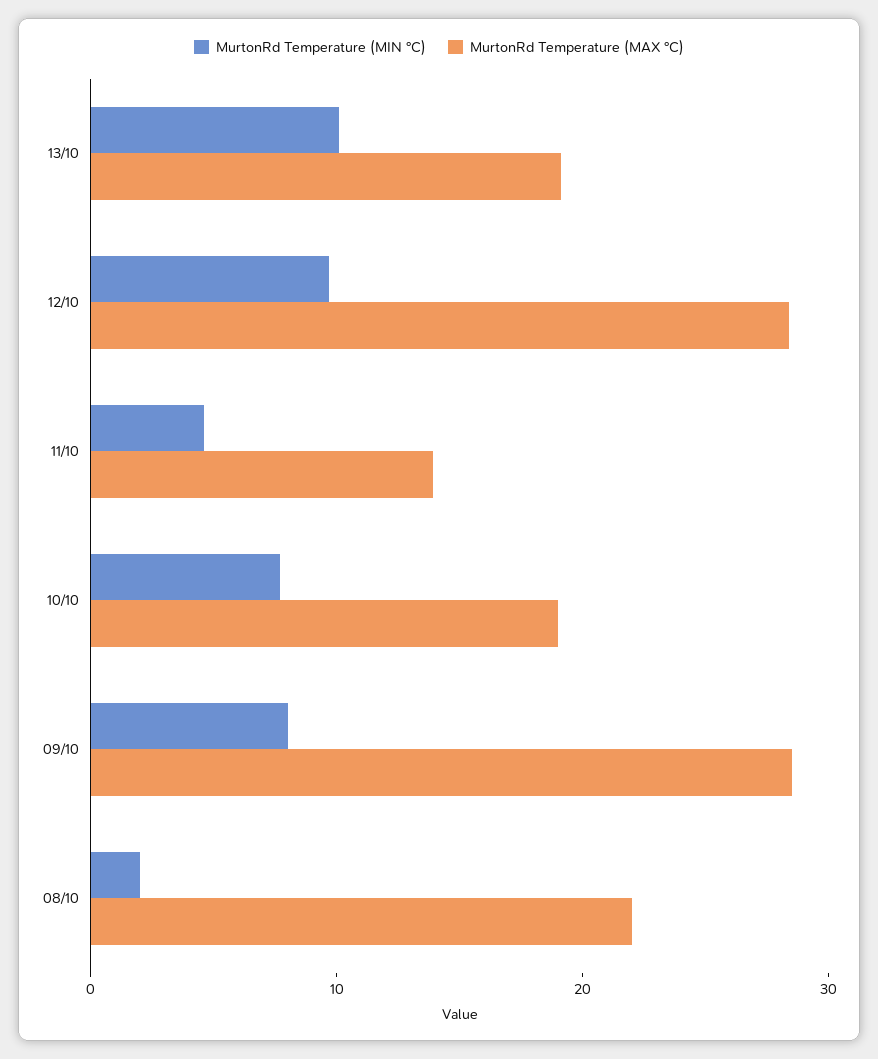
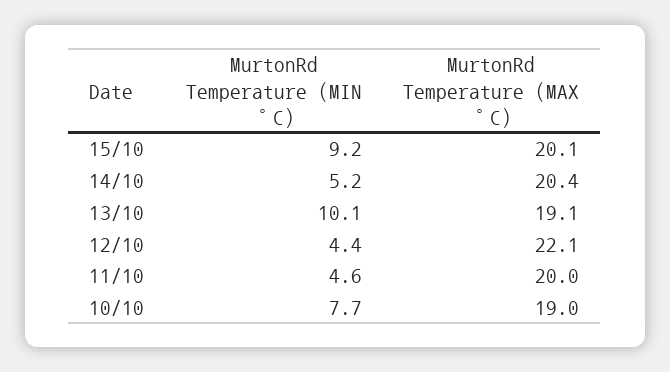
MurtonRd Temperature (MIN °C), 12/10: 10 -> 4.4
MurtonRd Temperature (MAX °C), 12/10: 28 -> 22.1
MurtonRd Temperature (MAX °C), 11/10: 14 -> 20
MurtonRd Temperature (MIN °C), 09/10: 8 -> none
MurtonRd Temperature (MAX °C), 09/10: 28 -> none
MurtonRd Temperature (MIN °C), 08/10: 2 -> none
MurtonRd Temperature (MAX °C), 08/10: 22 -> none
MurtonRd Temperature (MIN °C), 15/10: none -> 9.2
MurtonRd Temperature (MAX °C), 15/10: none -> 20.1
MurtonRd Temperature (MIN °C), 14/10: none -> 5.2
MurtonRd Temperature (MAX °C), 14/10: none -> 20.4

